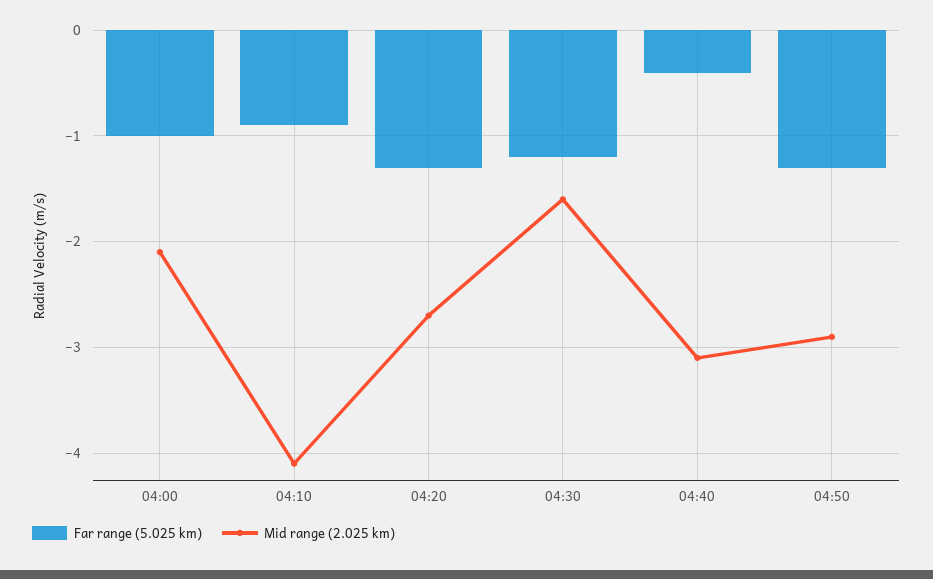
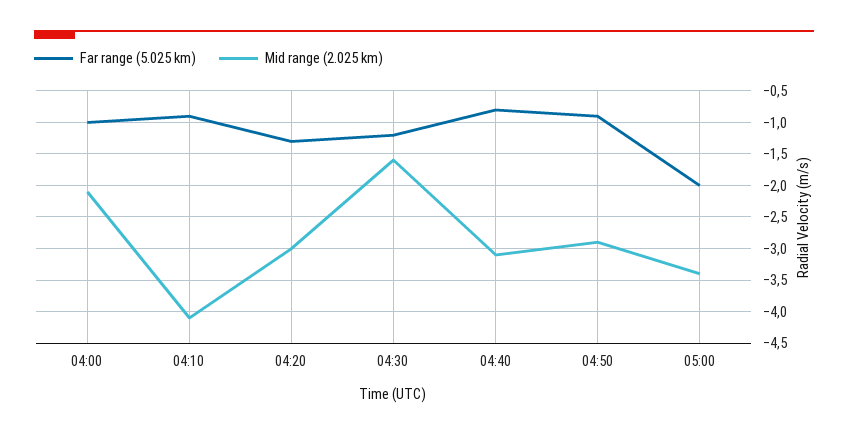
Mid range (2.025 km), 04:20: -2.7 -> -3
Far range (5.025 km), 04:40: -0.4 -> -0.8
Far range (5.025 km), 04:50: -1.3 -> -0.9
Far range (5.025 km), 05:00: none -> -2
Mid range (2.025 km), 05:00: none -> -3.4

